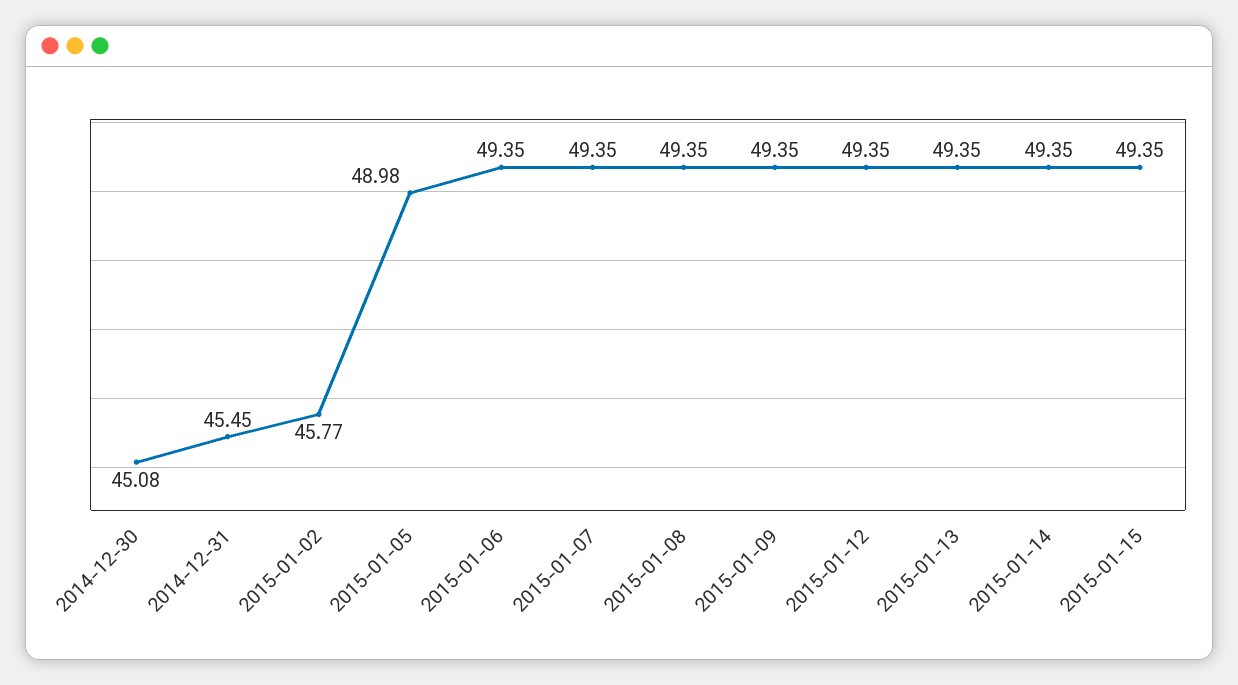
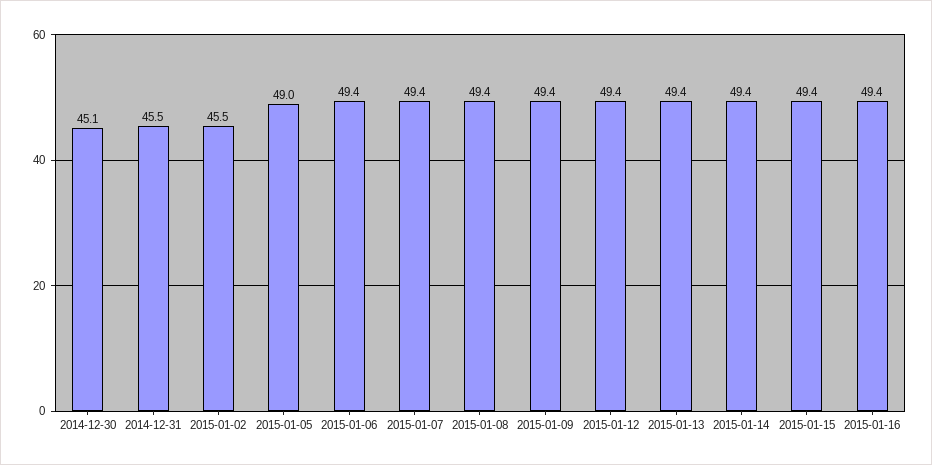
2015-01-02: 45.77 -> 45.5
2015-01-16: none -> 49.4

